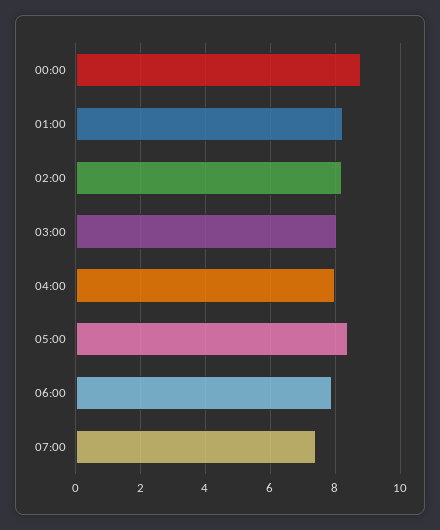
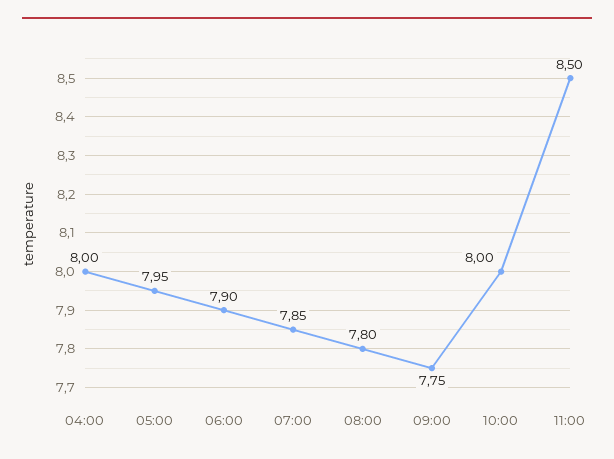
00:00: 8.8 -> none
01:00: 8.2 -> none
02:00: 8.2 -> none
03:00: 8 -> none
05:00: 8.4 -> 7.95
07:00: 7.4 -> 7.85
08:00: none -> 7.8
09:00: none -> 7.75
10:00: none -> 8
11:00: none -> 8.5

